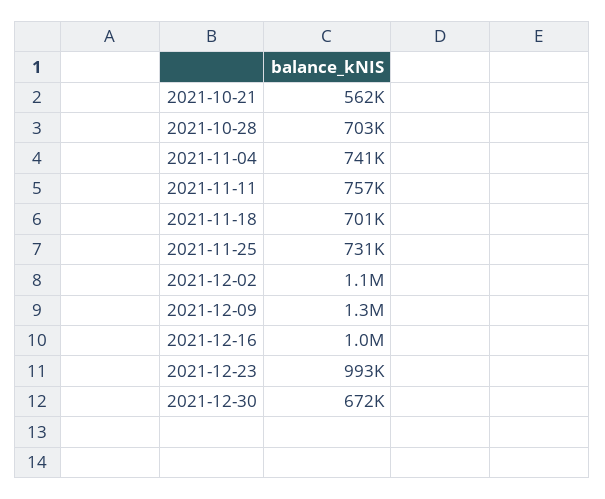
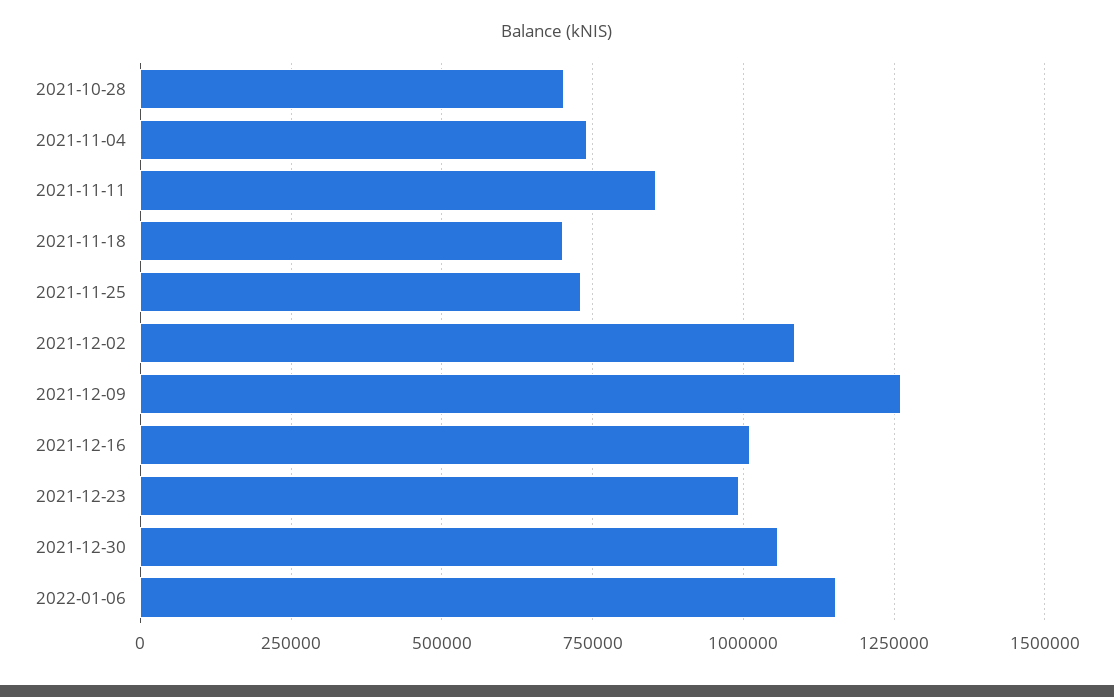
2021-10-21: 562000 -> none
2021-11-11: 757000 -> 850000
2021-12-30: 672000 -> 1050000
2022-01-06: none -> 1150000

